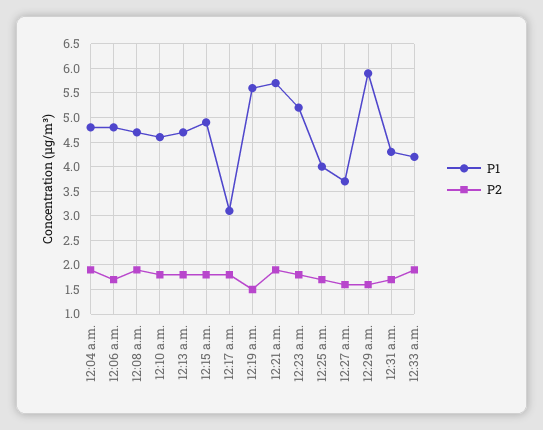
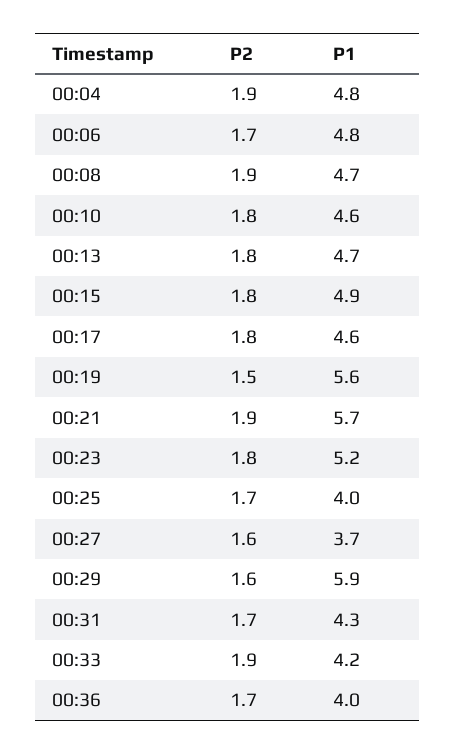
P1, 12:17 a.m.: 3 -> 4.6
P2, 00:36: none -> 1.7
P1, 00:36: none -> 4

